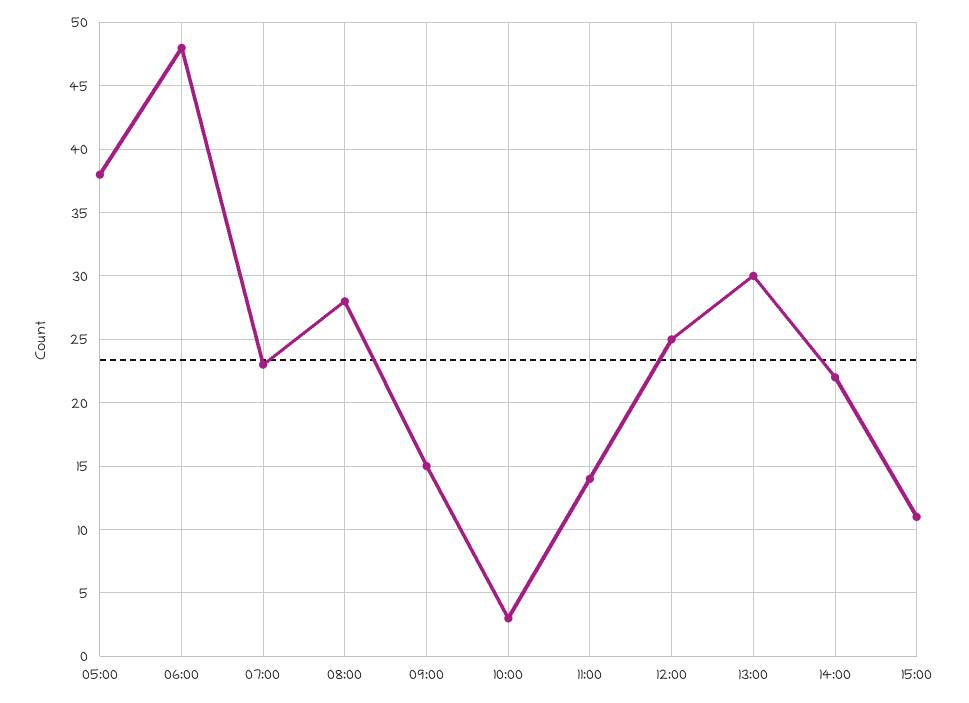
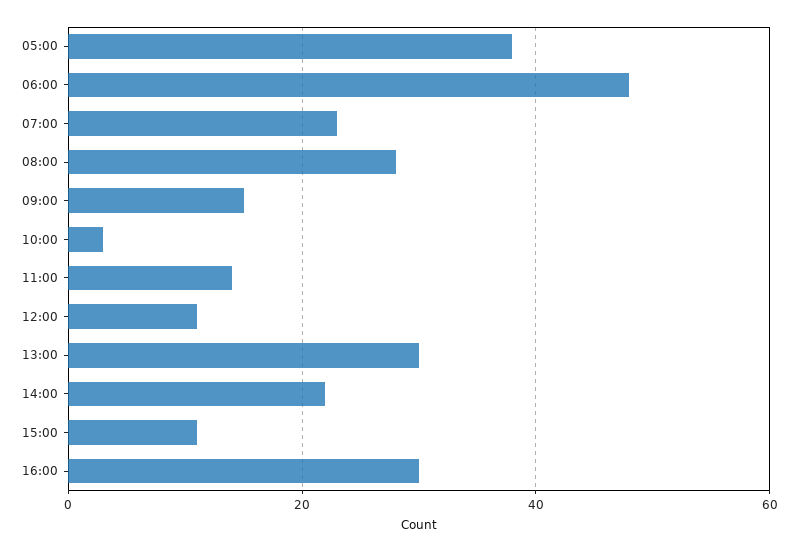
12:00: 25 -> 10
16:00: none -> 30

